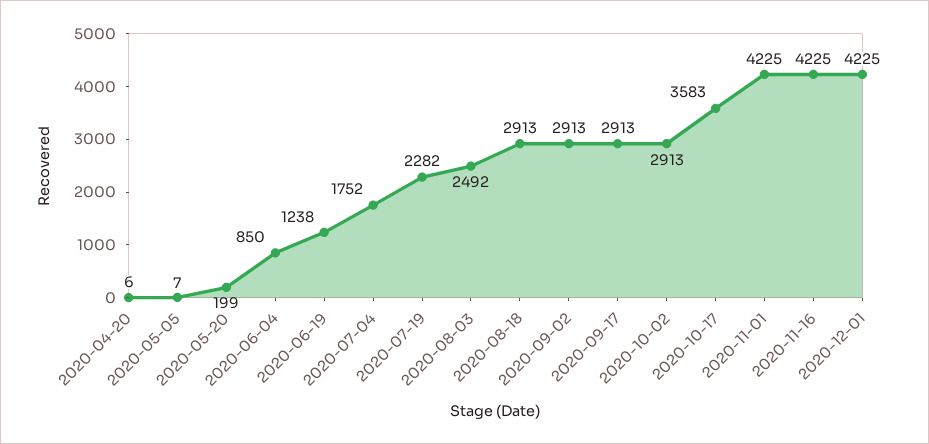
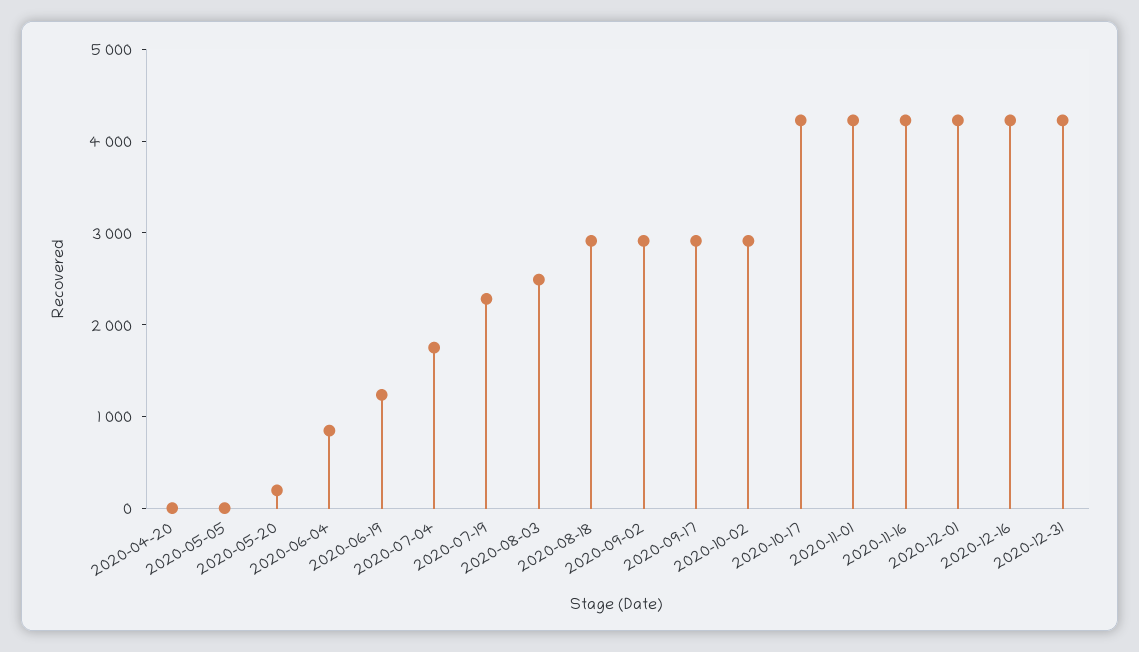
2020-10-17: 3583 -> 4200
2020-12-16: none -> 4200
2020-12-31: none -> 4200

